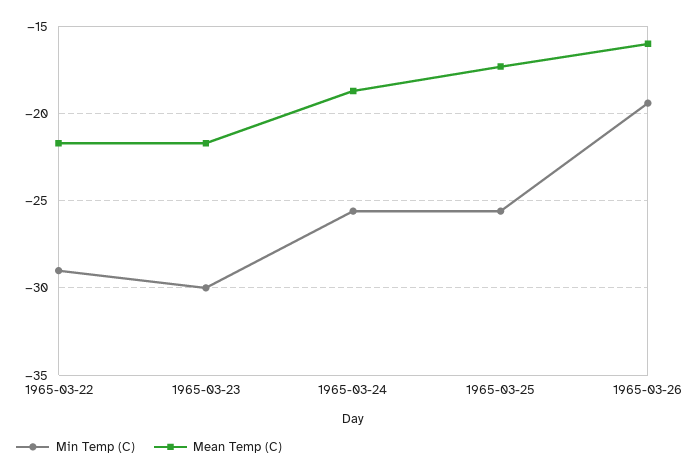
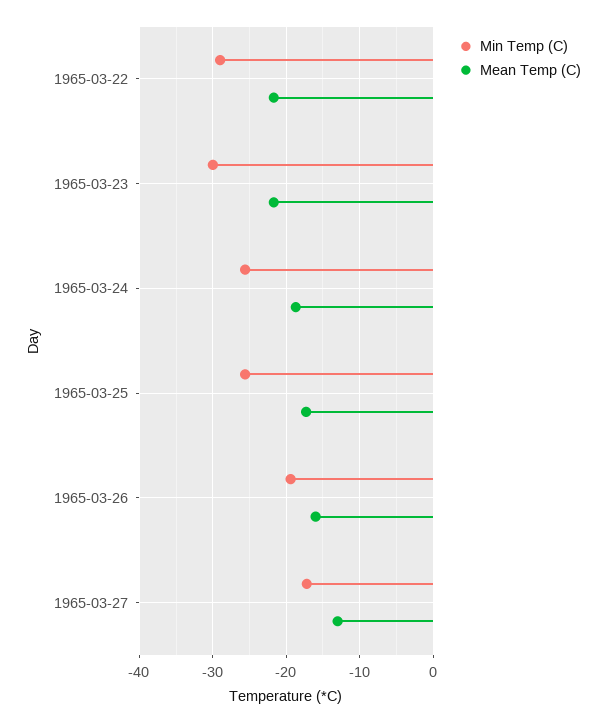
Min Temp (C), 1965-03-27: none -> -17
Mean Temp (C), 1965-03-27: none -> -13

